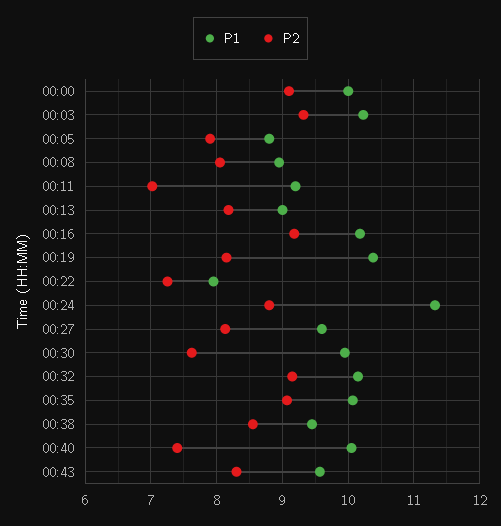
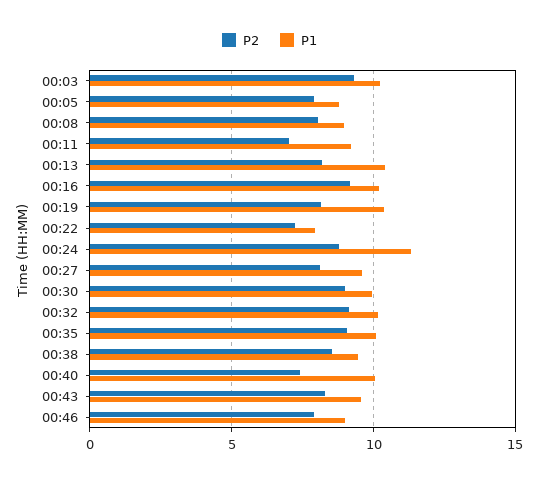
P1, 00:00: 10 -> none
P2, 00:00: 9.1 -> none
P1, 00:13: 9 -> 10.5
P2, 00:30: 7.6 -> 9
P2, 00:46: none -> 8
P1, 00:46: none -> 9

